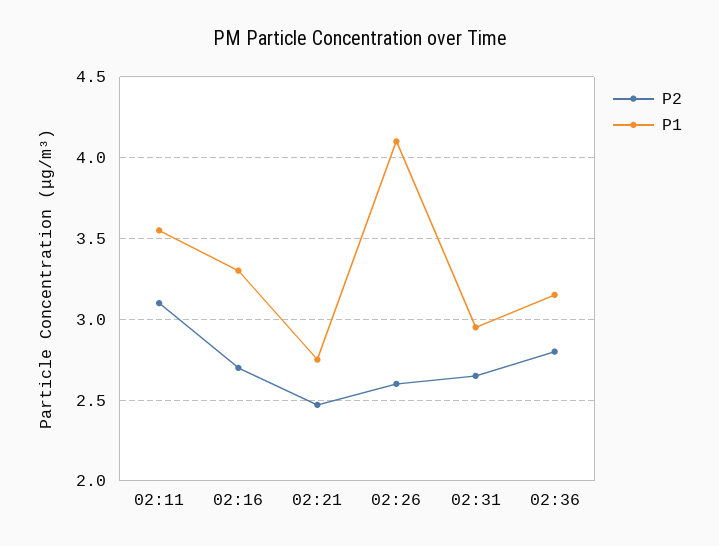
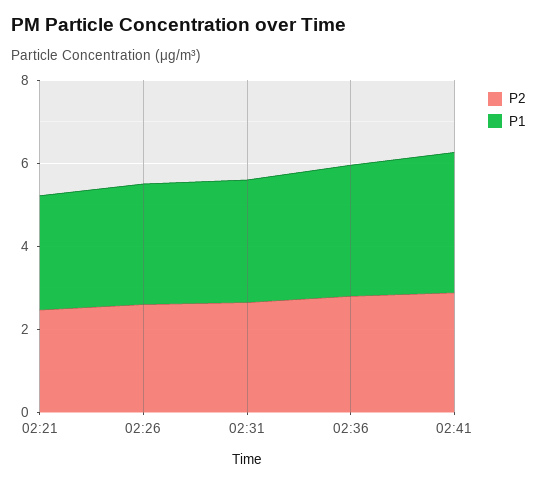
P2, 02:11: 3.1 -> none
P1, 02:11: 3.55 -> none
P2, 02:16: 2.7 -> none
P1, 02:16: 3.3 -> none
P1, 02:26: 4.1 -> 3
P2, 02:41: none -> 3
P1, 02:41: none -> 3.5

